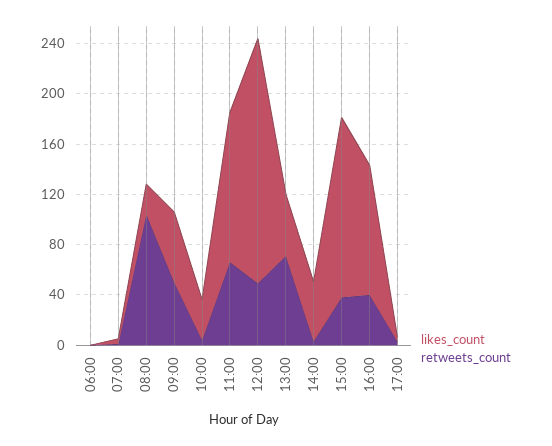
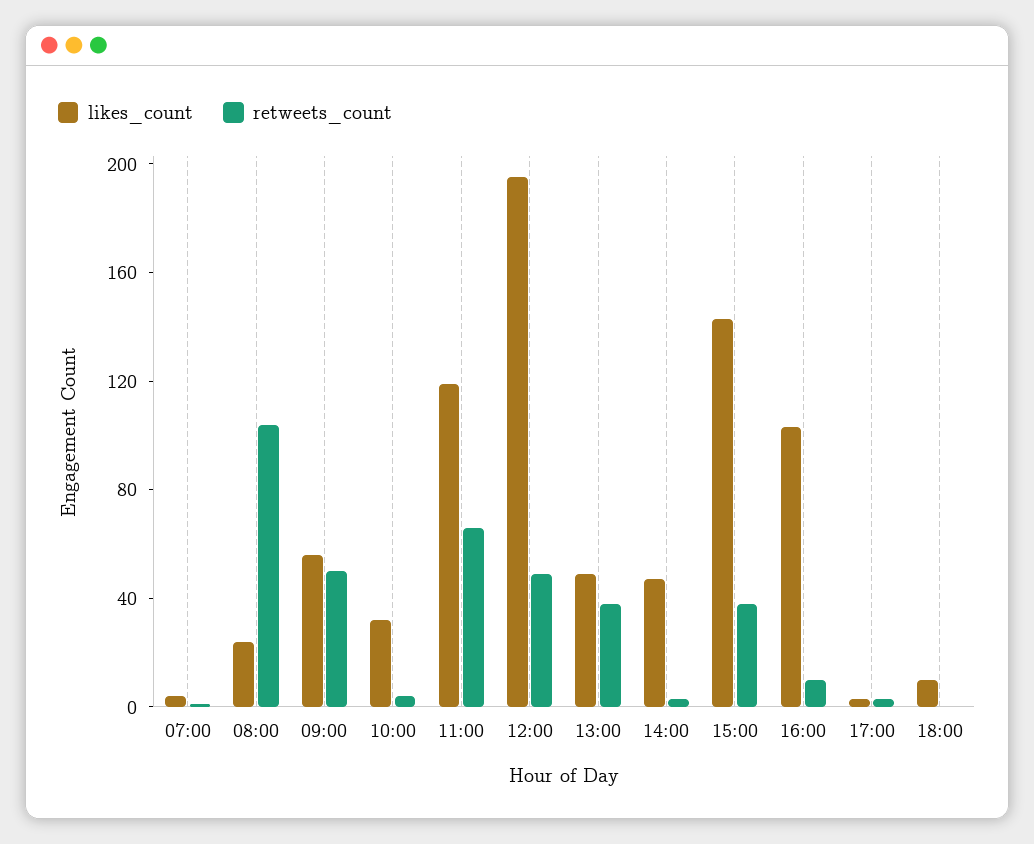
likes_count, 06:00: 0 -> none
retweets_count, 06:00: 0 -> none
retweets_count, 13:00: 70 -> 40
retweets_count, 16:00: 40 -> 10
likes_count, 18:00: none -> 10
retweets_count, 18:00: none -> 0

